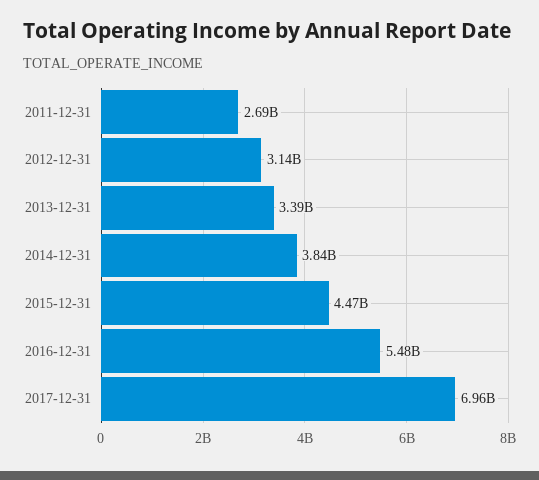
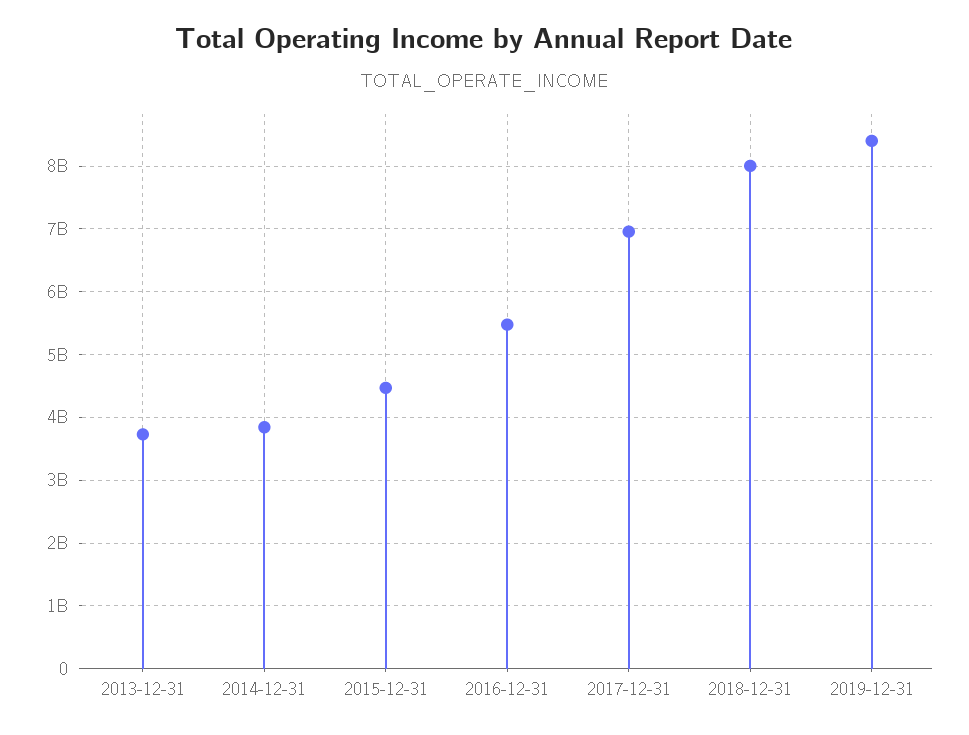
2011-12-31: 2690000000 -> none
2012-12-31: 3140000000 -> none
2013-12-31: 3390000000 -> 3700000000
2018-12-31: none -> 8000000000
2019-12-31: none -> 8400000000

